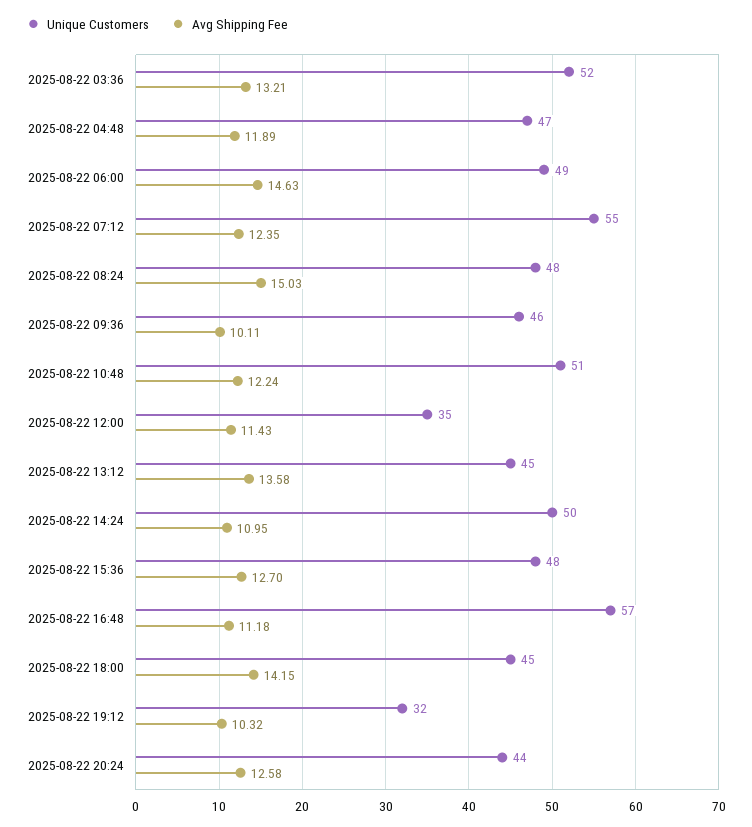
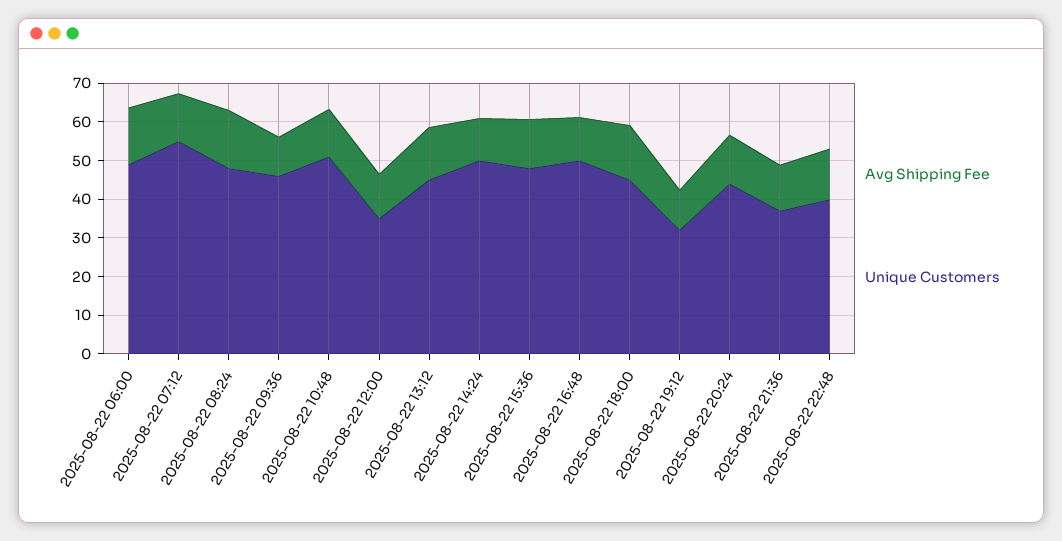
Unique Customers, 2025-08-22 03:36: 52 -> none
Avg Shipping Fee, 2025-08-22 03:36: 13.21 -> none
Unique Customers, 2025-08-22 04:48: 47 -> none
Avg Shipping Fee, 2025-08-22 04:48: 11.89 -> none
Unique Customers, 2025-08-22 16:48: 57 -> 50
Avg Shipping Fee, 2025-08-22 21:36: none -> 12.5
Unique Customers, 2025-08-22 21:36: none -> 37.5
Avg Shipping Fee, 2025-08-22 22:48: none -> 12.5
Unique Customers, 2025-08-22 22:48: none -> 40

